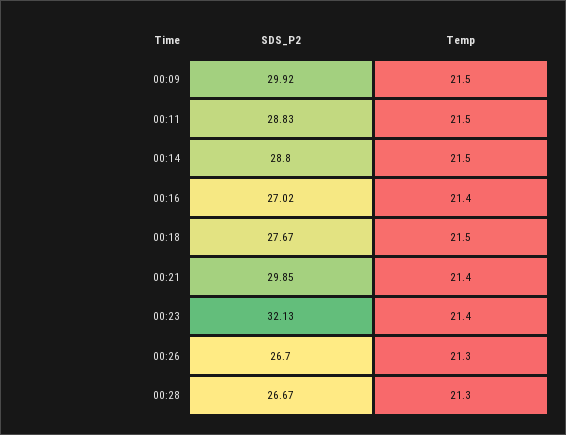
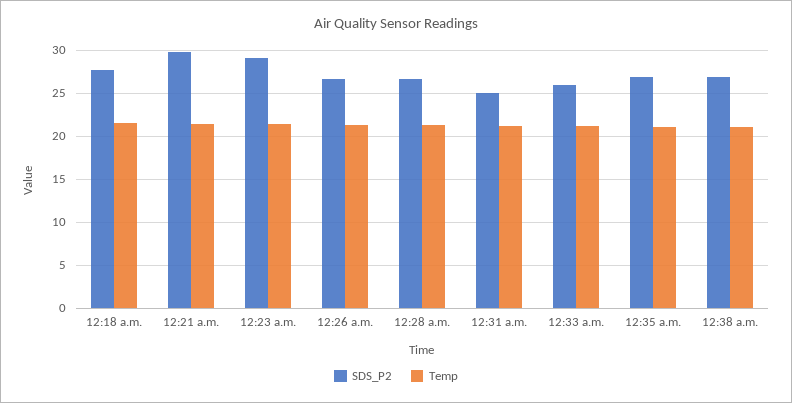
SDS_P2, 00:09: 29.92 -> none
Temp, 00:09: 21.5 -> none
SDS_P2, 00:11: 28.83 -> none
Temp, 00:11: 21.5 -> none
SDS_P2, 00:14: 28.8 -> none
Temp, 00:14: 21.5 -> none
SDS_P2, 00:16: 27.02 -> none
Temp, 00:16: 21.4 -> none
SDS_P2, 00:23: 32.13 -> 29
SDS_P2, 12:31 a.m.: none -> 25
Temp, 12:31 a.m.: none -> 21
SDS_P2, 12:33 a.m.: none -> 26
Temp, 12:33 a.m.: none -> 21
SDS_P2, 12:35 a.m.: none -> 27
Temp, 12:35 a.m.: none -> 21
SDS_P2, 12:38 a.m.: none -> 27
Temp, 12:38 a.m.: none -> 21

